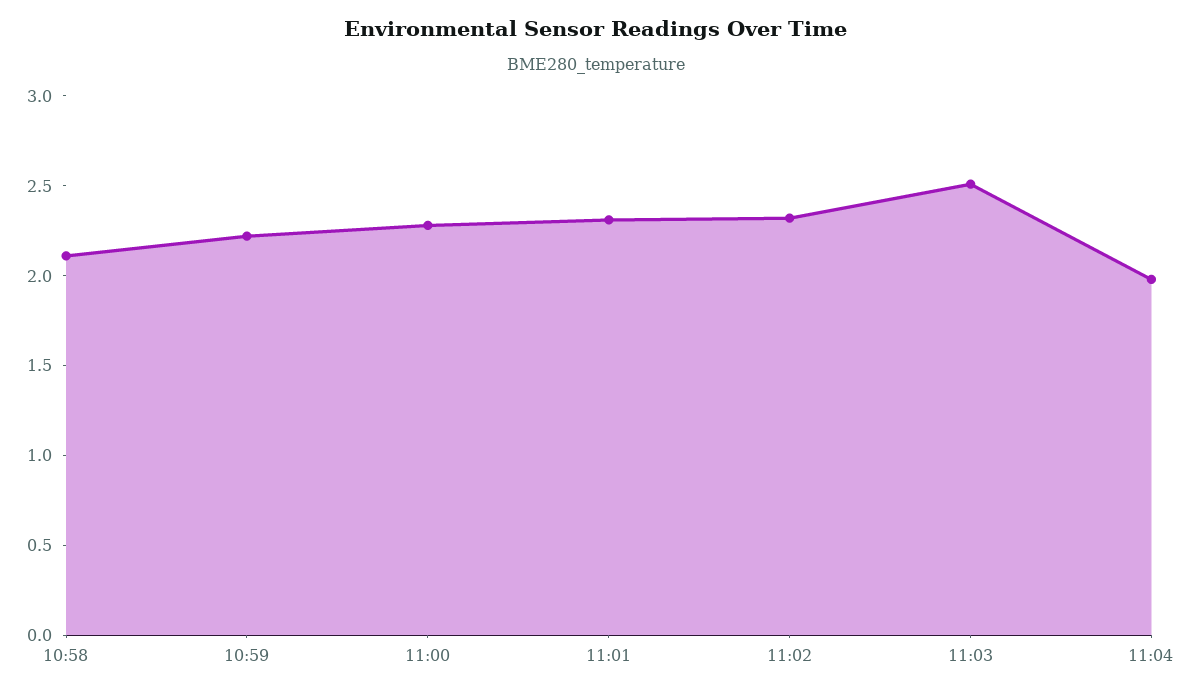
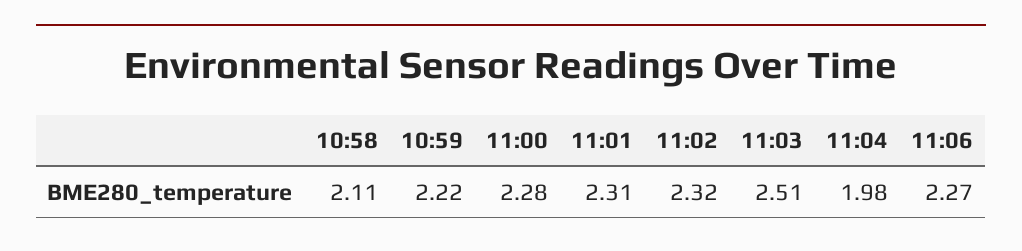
11:06: none -> 2.27

